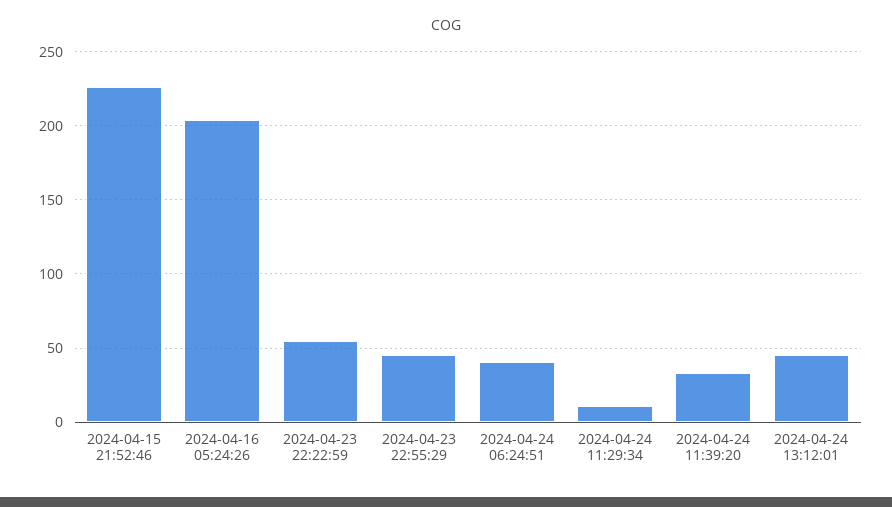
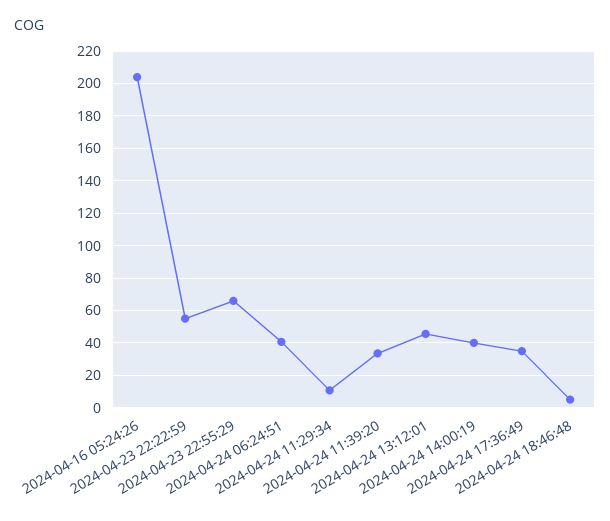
2024-04-15 21:52:46: 225 -> none
2024-04-23 22:55:29: 45 -> 65
2024-04-24 14:00:19: none -> 40
2024-04-24 17:36:49: none -> 35
2024-04-24 18:46:48: none -> 5

